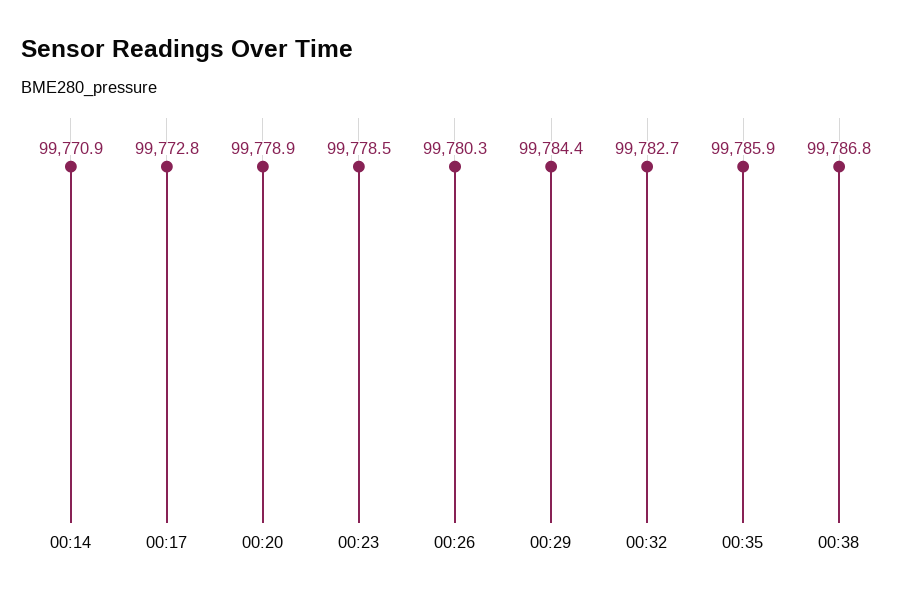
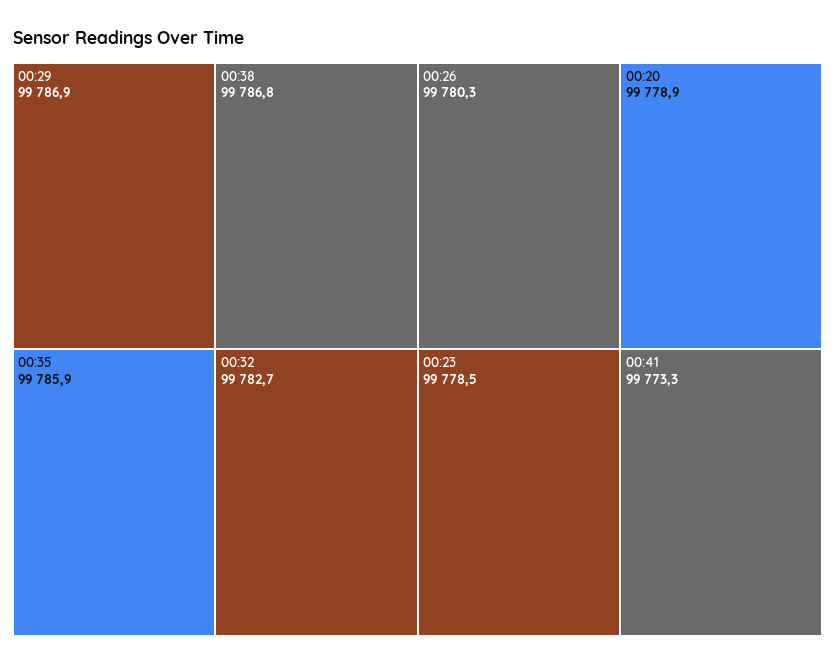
00:14: 99770.9 -> none
00:17: 99772.8 -> none
00:29: 99784.4 -> 99786.9
00:41: none -> 99773.3

